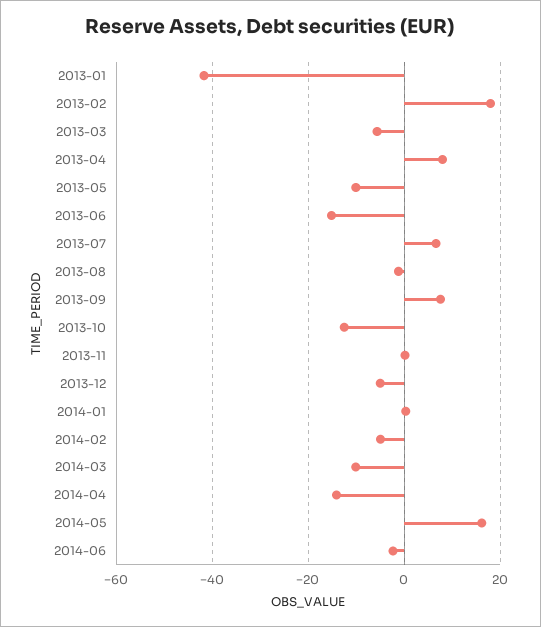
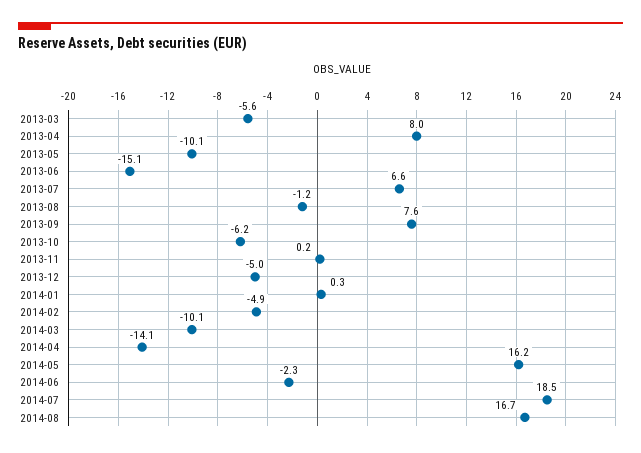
2013-01: -42 -> none
2013-02: 18 -> none
2013-10: -12 -> -6.2
2014-07: none -> 18.5
2014-08: none -> 16.7

